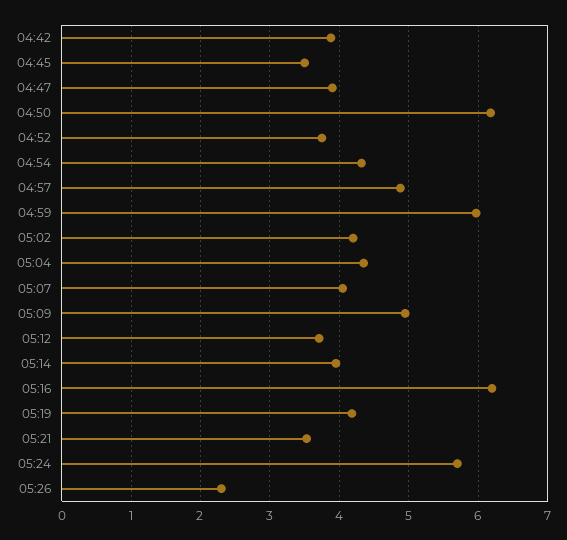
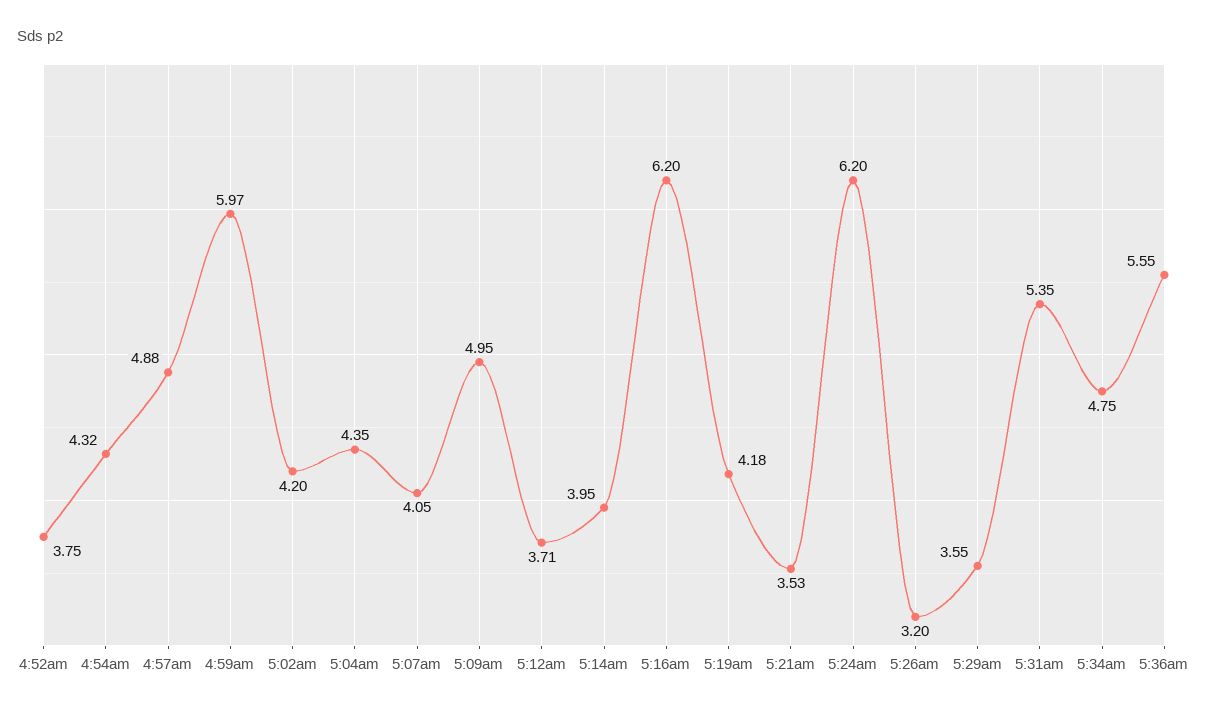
04:42: 3.9 -> none
04:45: 3.5 -> none
04:47: 3.9 -> none
04:50: 6.2 -> none
05:24: 5.7 -> 6.2
05:26: 2.3 -> 3.2
5:29am: none -> 3.55
5:31am: none -> 5.35
5:34am: none -> 4.75
5:36am: none -> 5.55

